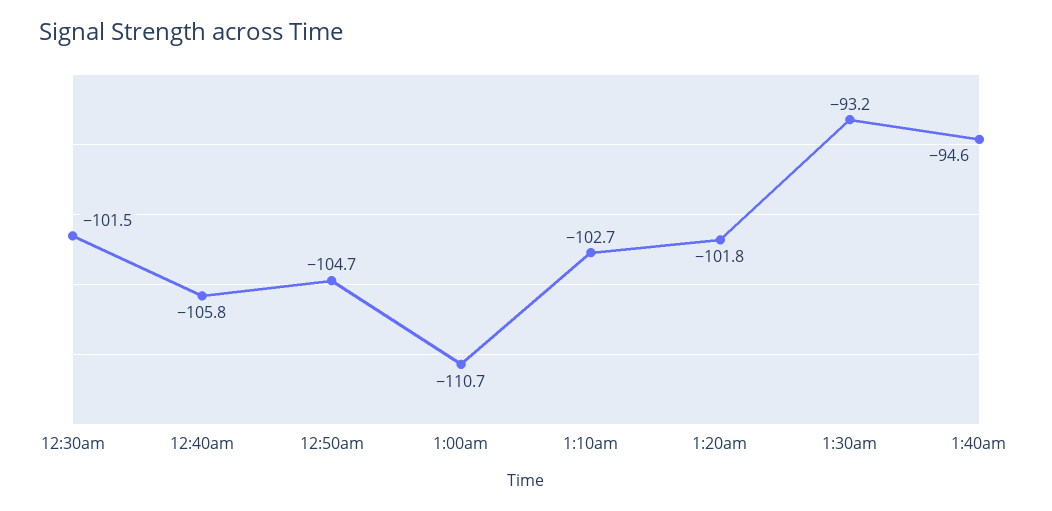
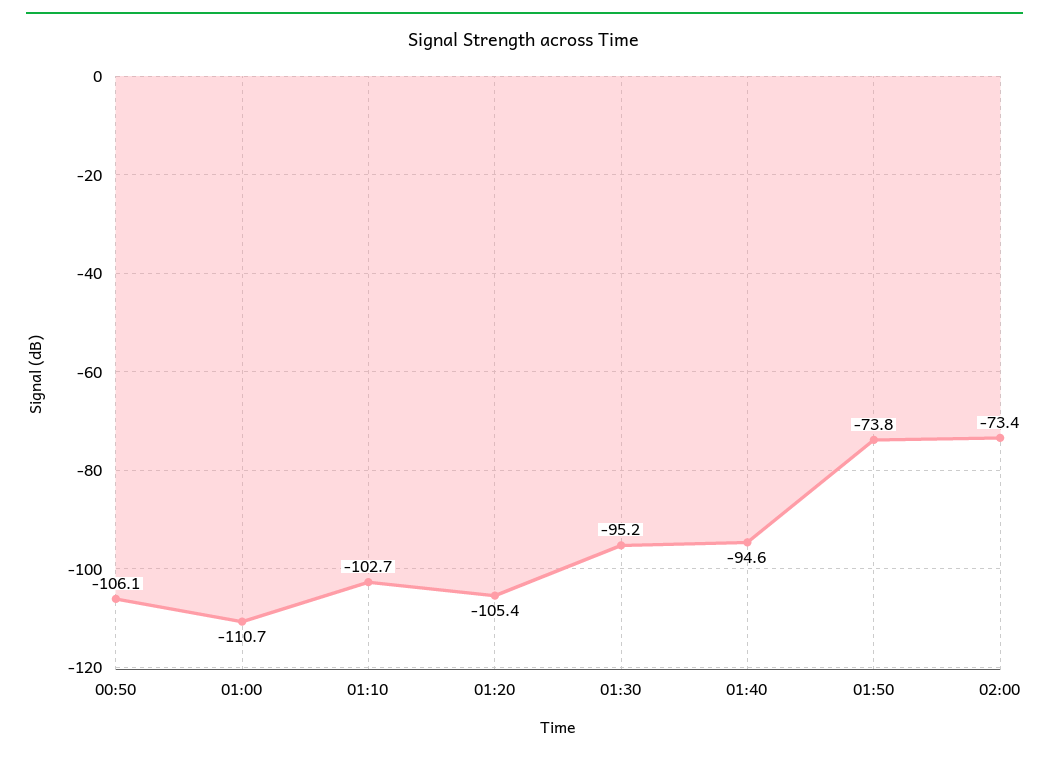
12:30am: -101.5 -> none
12:40am: -105.8 -> none
12:50am: -104.7 -> -106.1
1:20am: -101.8 -> -105.4
1:30am: -93.2 -> -95.2
01:50: none -> -73.8
02:00: none -> -73.4

